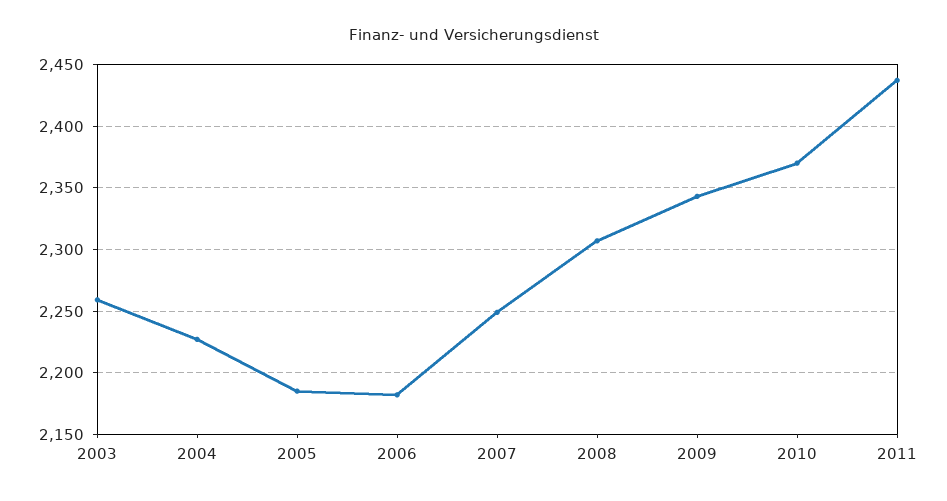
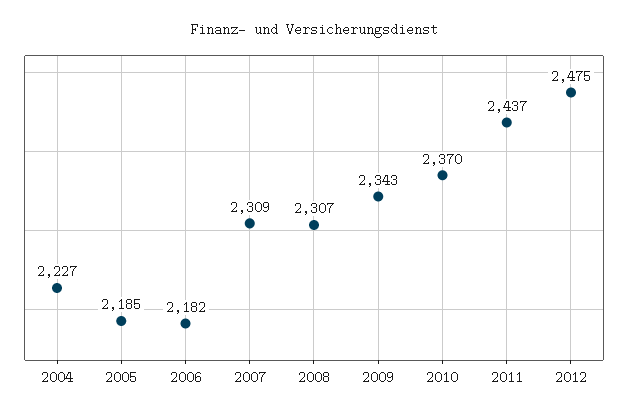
2003: 2260 -> none
2007: 2250 -> 2309
2012: none -> 2475

